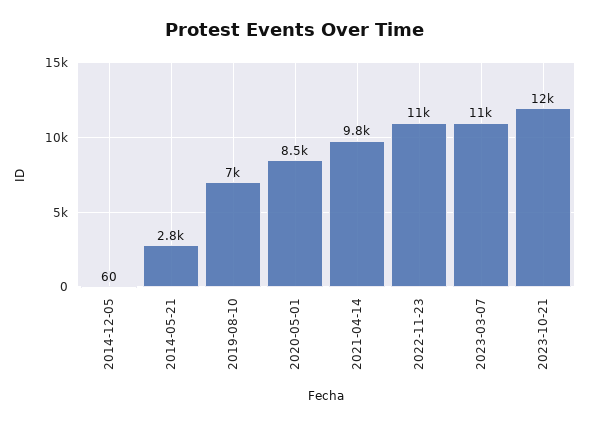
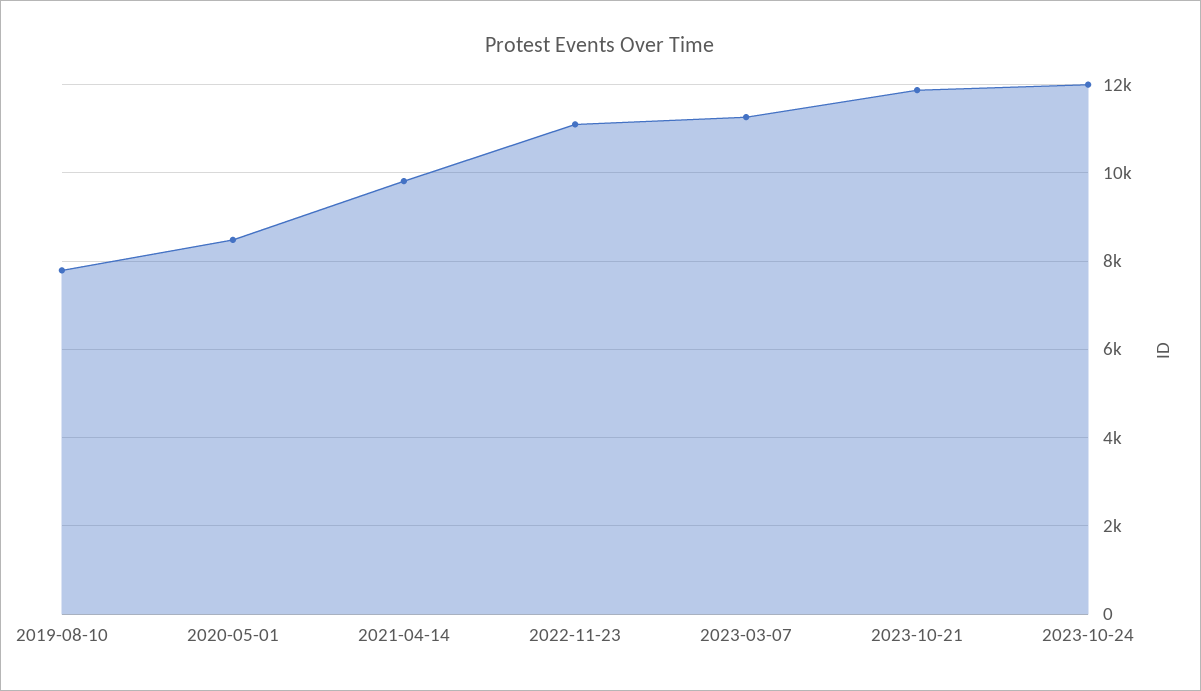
2014-12-05: 60 -> none
2014-05-21: 2800 -> none
2019-08-10: 7000 -> 7800
2023-10-24: none -> 12000

